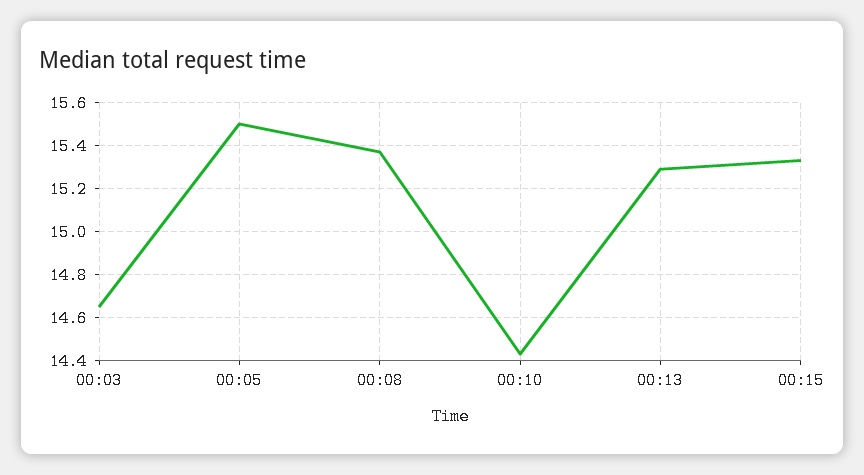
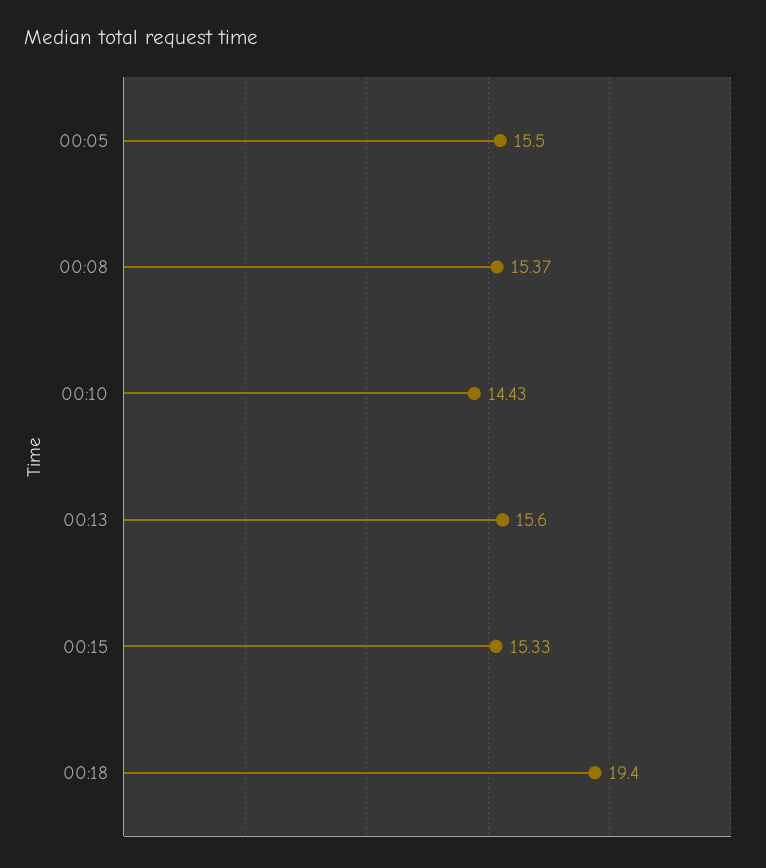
00:03: 14.65 -> none
00:13: 15.3 -> 15.6
00:18: none -> 19.4

